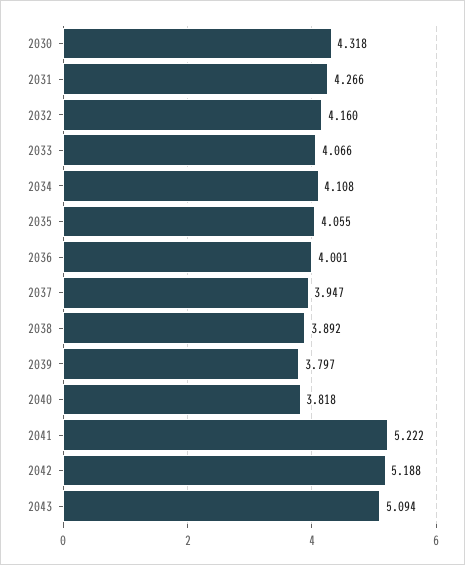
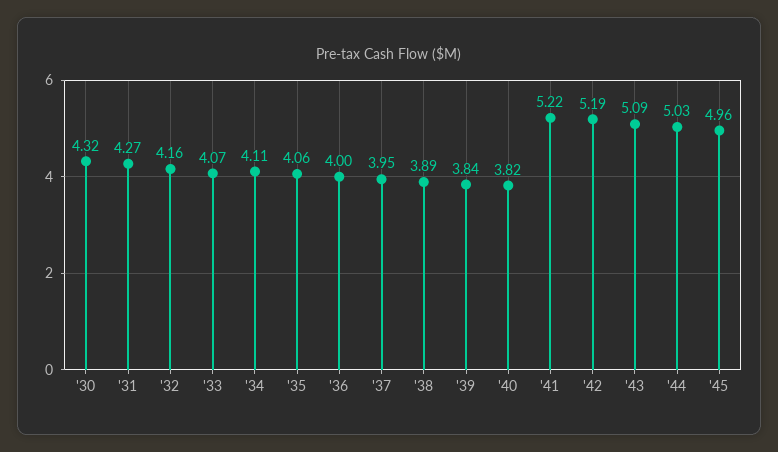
2039: 3.797 -> 3.84
'44: none -> 5.03
'45: none -> 4.96

